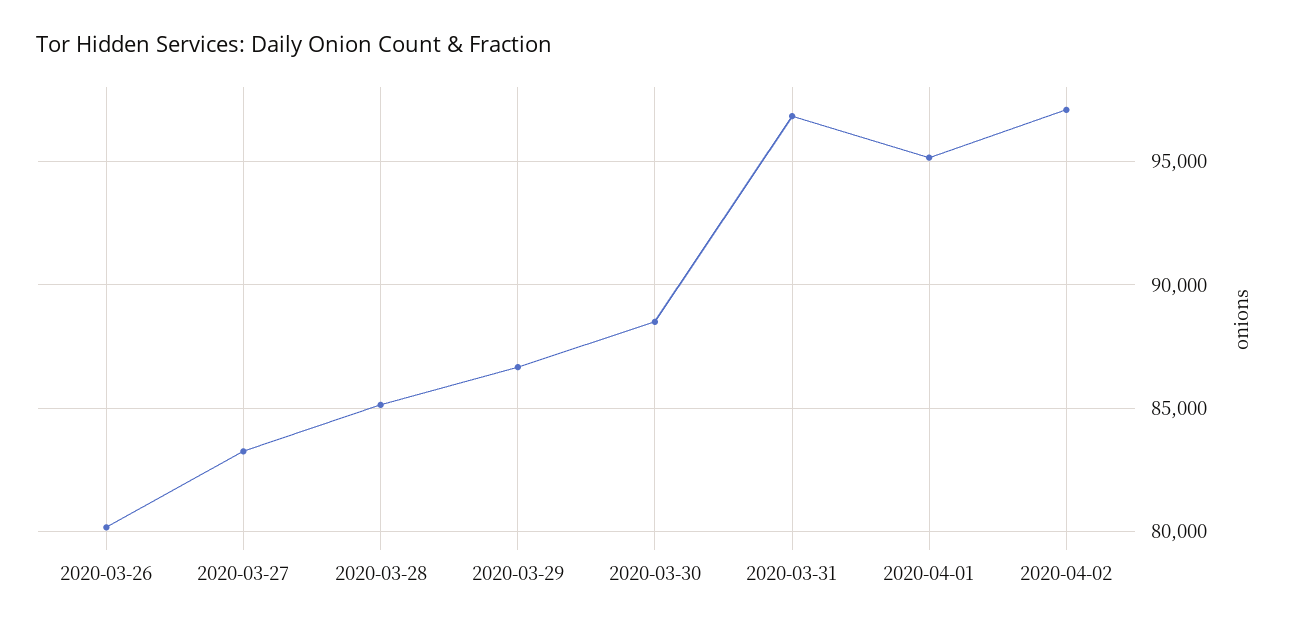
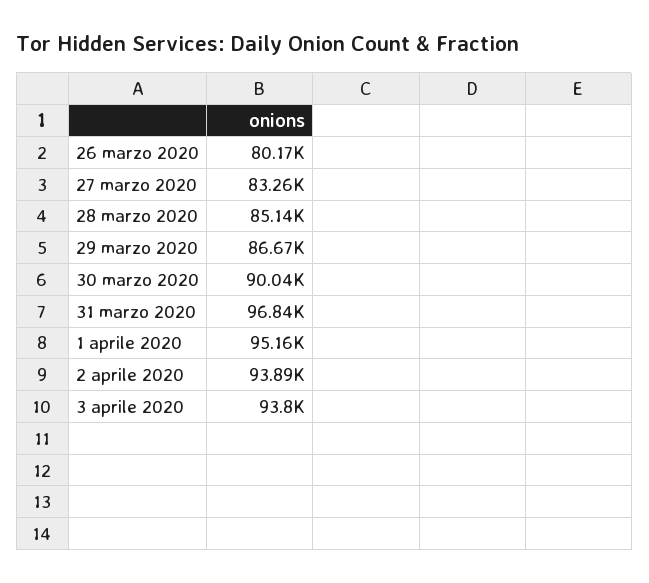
2020-03-30: 88500 -> 90040
2020-04-02: 97000 -> 93890
3 aprile 2020: none -> 93800

